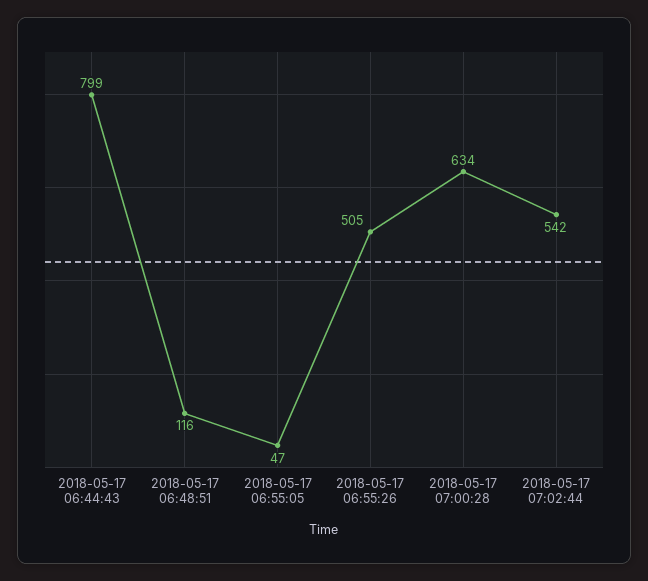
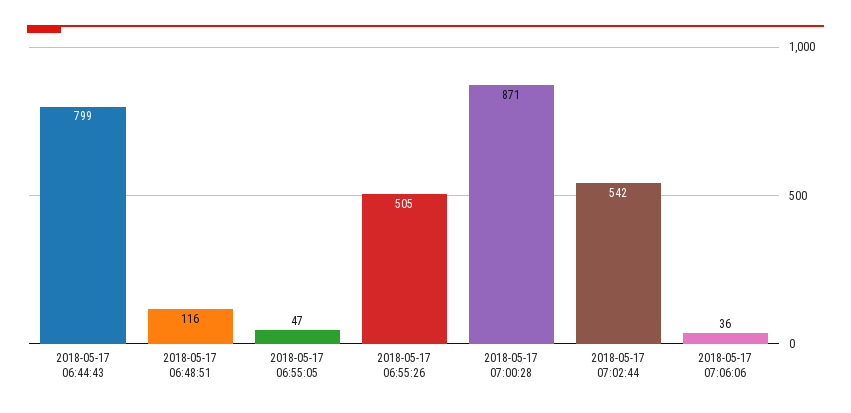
2018-05-17 07:00:28: 634 -> 871
2018-05-17 07:06:06: none -> 36

